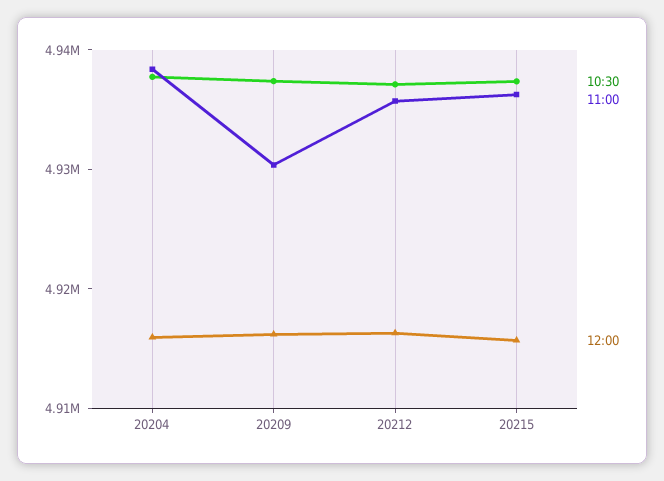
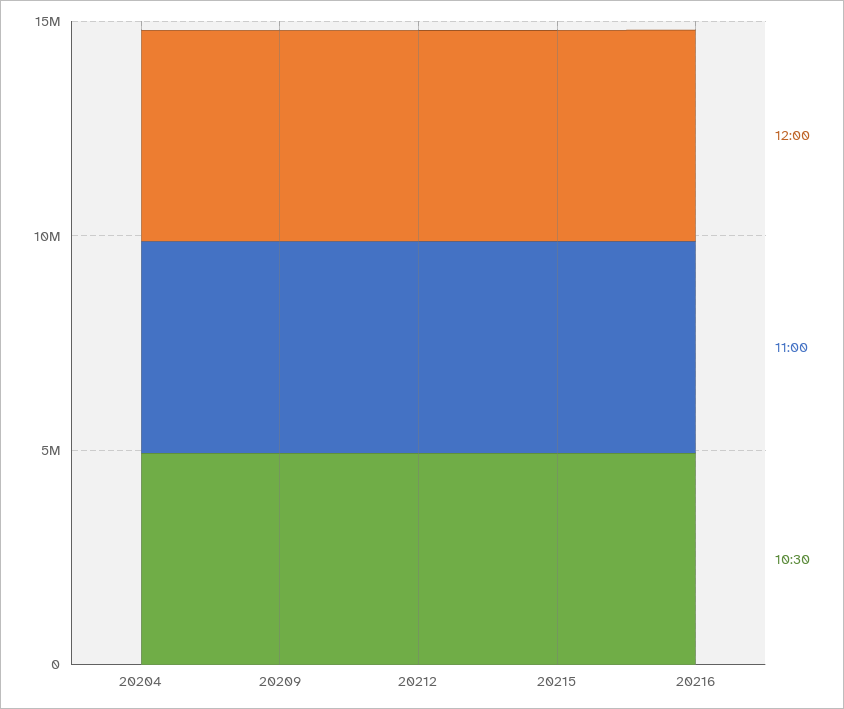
12:00, 20216: none -> 5000000
11:00, 20216: none -> 5000000
10:30, 20216: none -> 5000000

